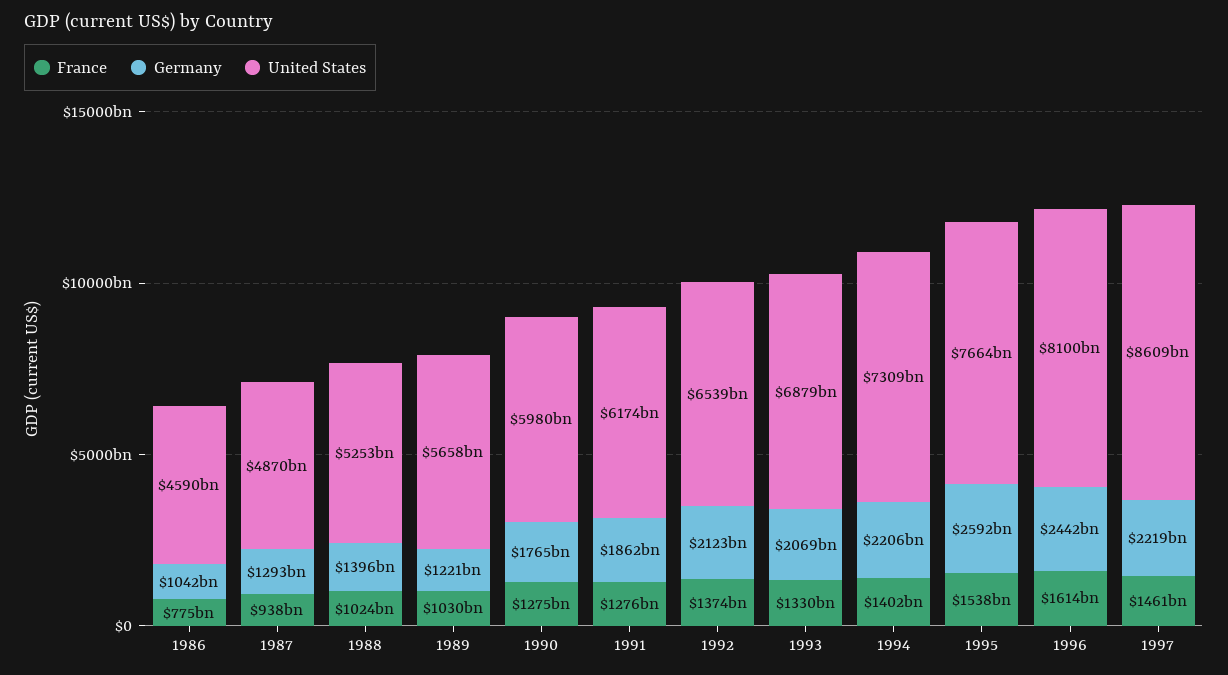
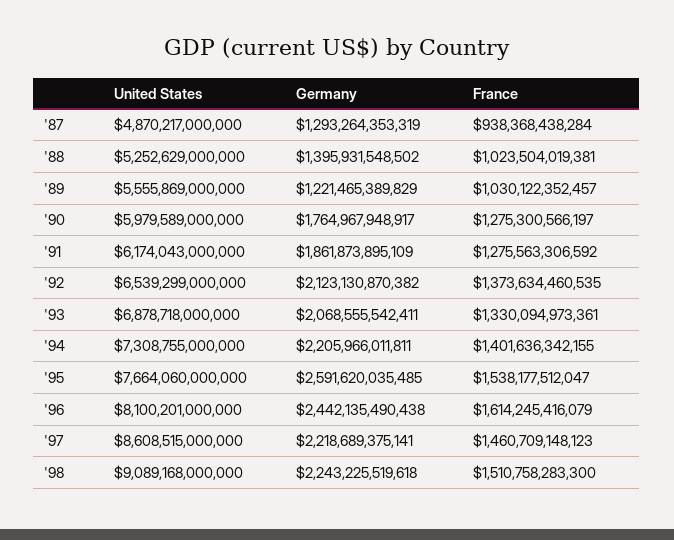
France, 1986: 775000000000 -> none
Germany, 1986: 1042000000000 -> none
United States, 1986: 4590000000000 -> none
United States, 1989: 5658000000000 -> 5555869000000
United States, '98: none -> 9089168000000
Germany, '98: none -> 2243225519618
France, '98: none -> 1510758283300

